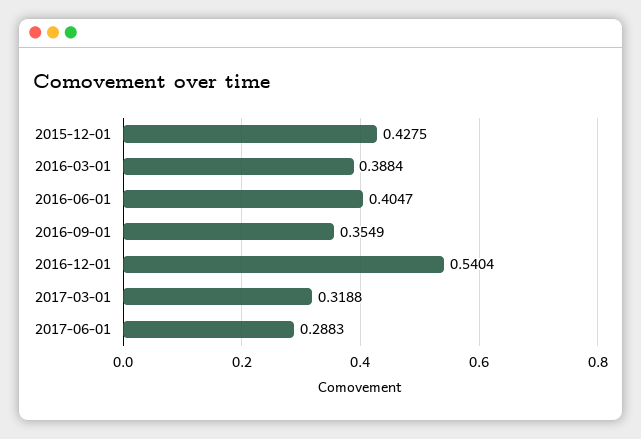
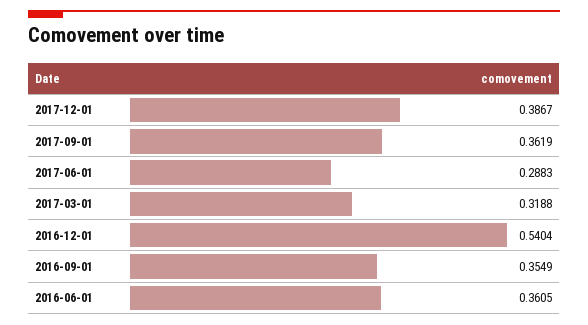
2015-12-01: 0.4275 -> none
2016-03-01: 0.3884 -> none
2016-06-01: 0.4047 -> 0.3605
2017-12-01: none -> 0.3867
2017-09-01: none -> 0.3619

